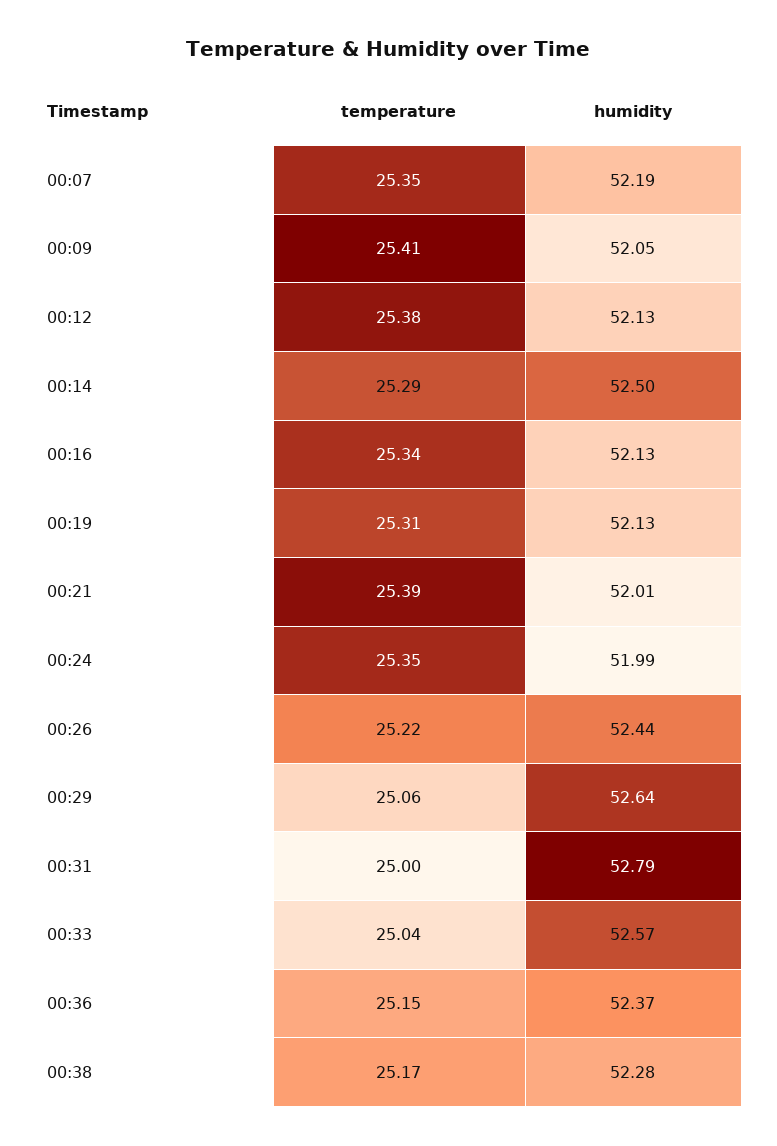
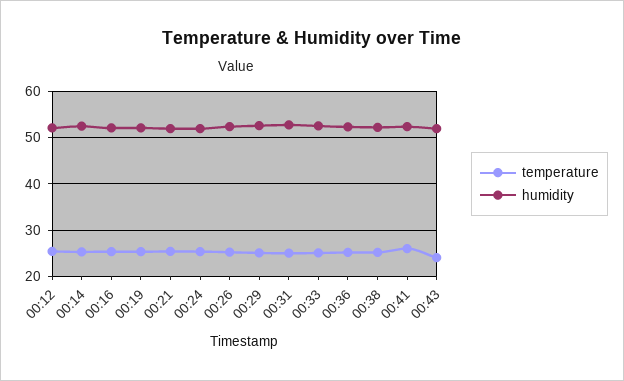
temperature, 00:07: 25.35 -> none
humidity, 00:07: 52.19 -> none
temperature, 00:09: 25.41 -> none
humidity, 00:09: 52.05 -> none
temperature, 00:41: none -> 26
humidity, 00:41: none -> 52
temperature, 00:43: none -> 24
humidity, 00:43: none -> 52

